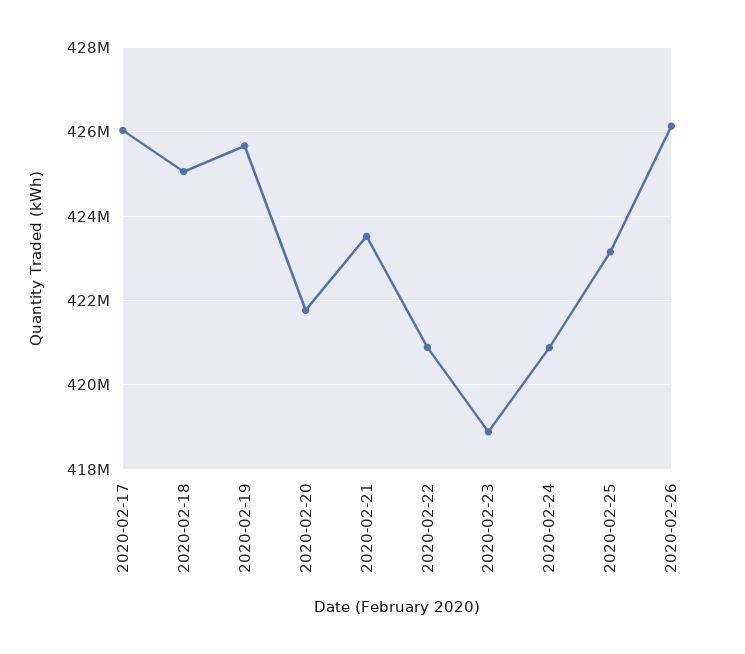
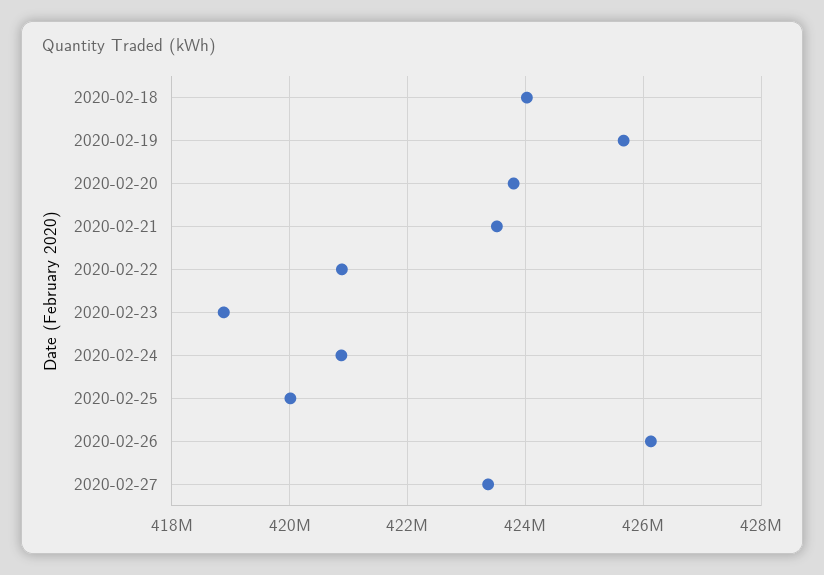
2020-02-17: 426000000 -> none
2020-02-18: 425000000 -> 424000000
2020-02-20: 421800000 -> 423800000
2020-02-25: 423200000 -> 420000000
2020-02-27: none -> 423400000

